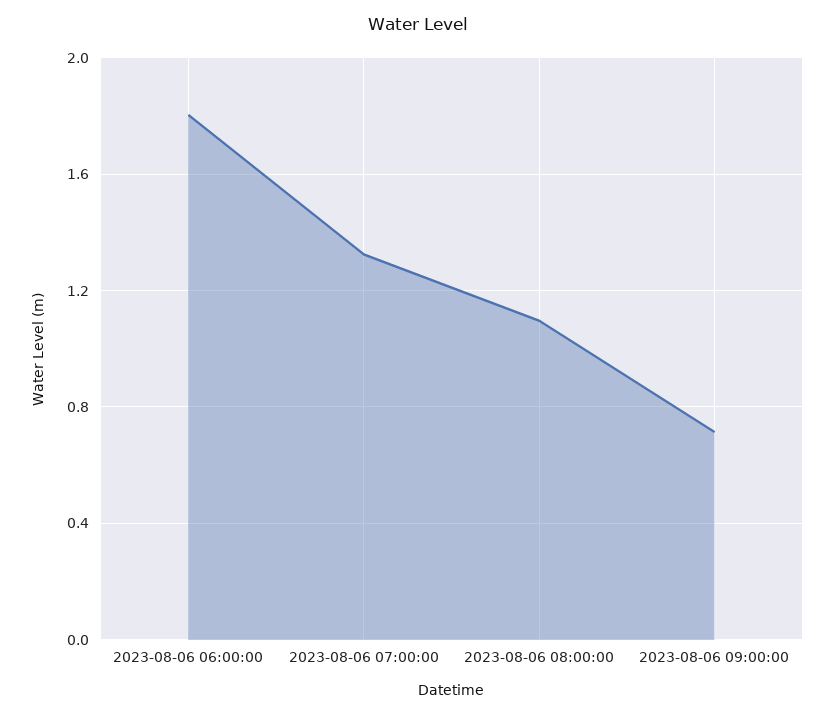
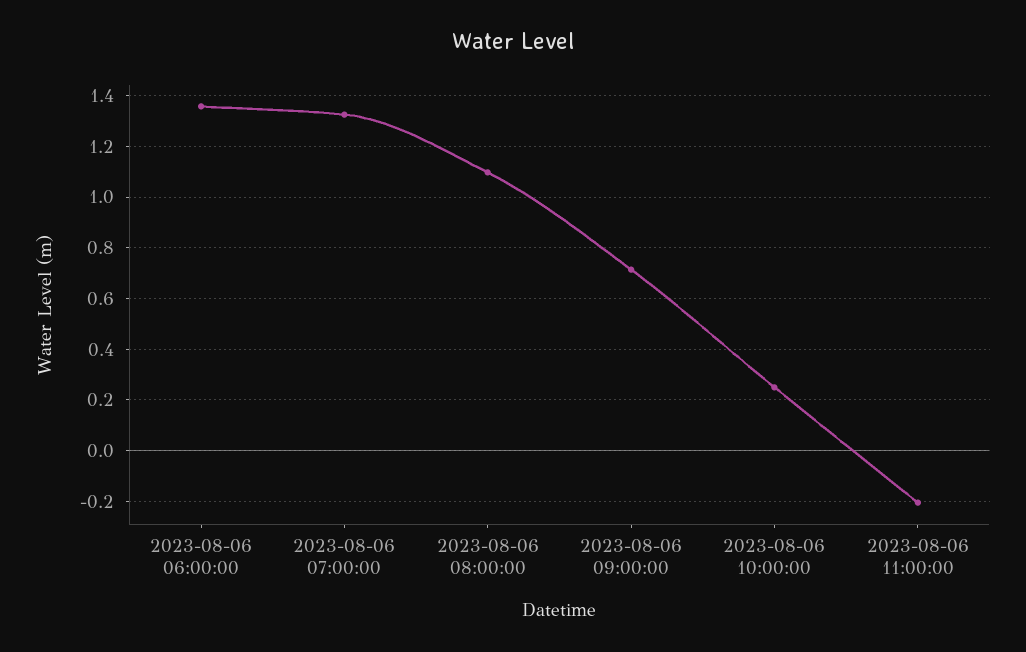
2023-08-06 06:00:00: 1.8 -> 1.35
2023-08-06 10:00:00: none -> 0.25
2023-08-06 11:00:00: none -> -0.2

